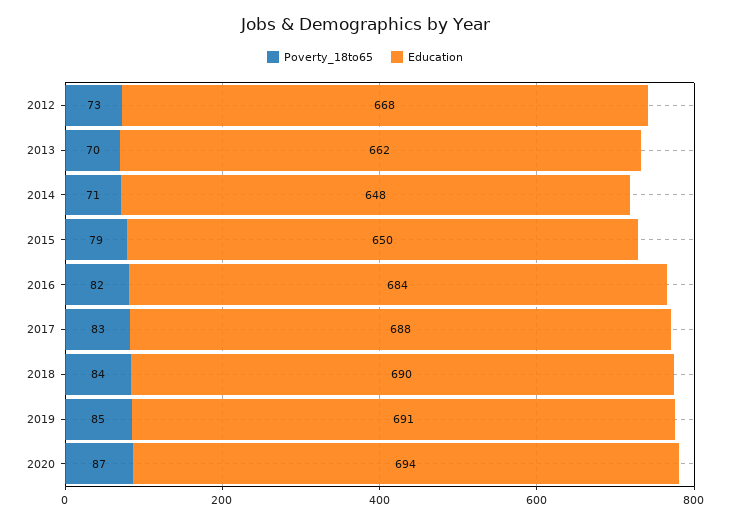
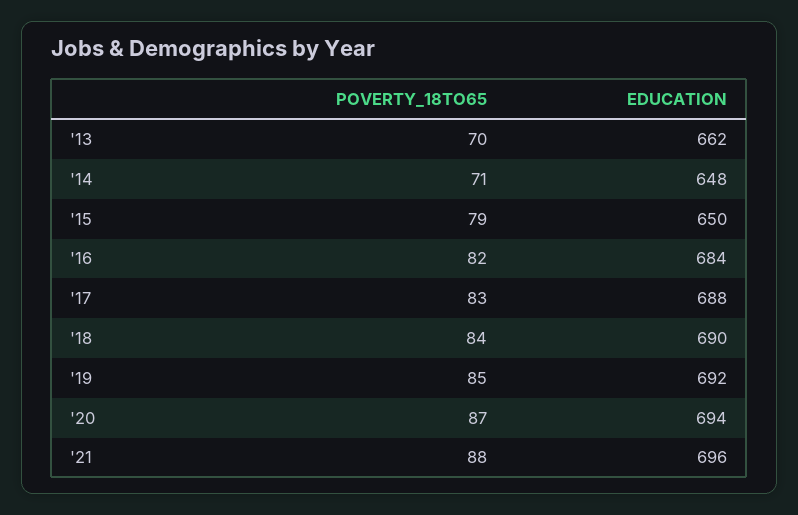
Poverty_18to65, 2012: 73 -> none
Education, 2012: 668 -> none
Education, 2019: 691 -> 692
Poverty_18to65, '21: none -> 88
Education, '21: none -> 696

